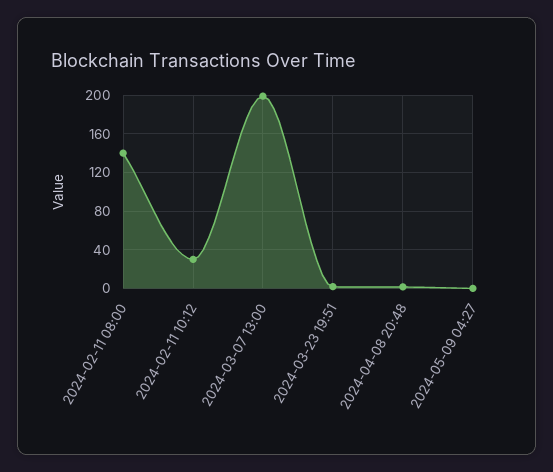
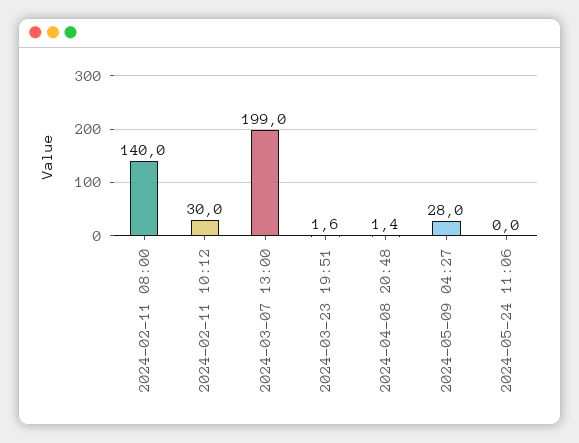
2024-05-09 04:27: 0 -> 28
2024-05-24 11:06: none -> 0

